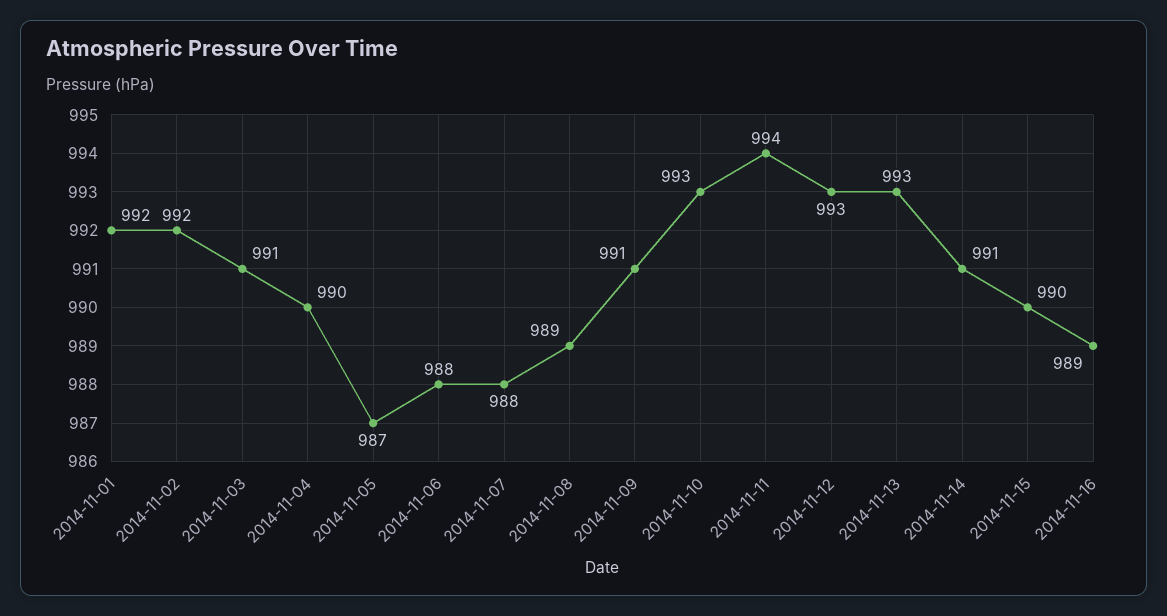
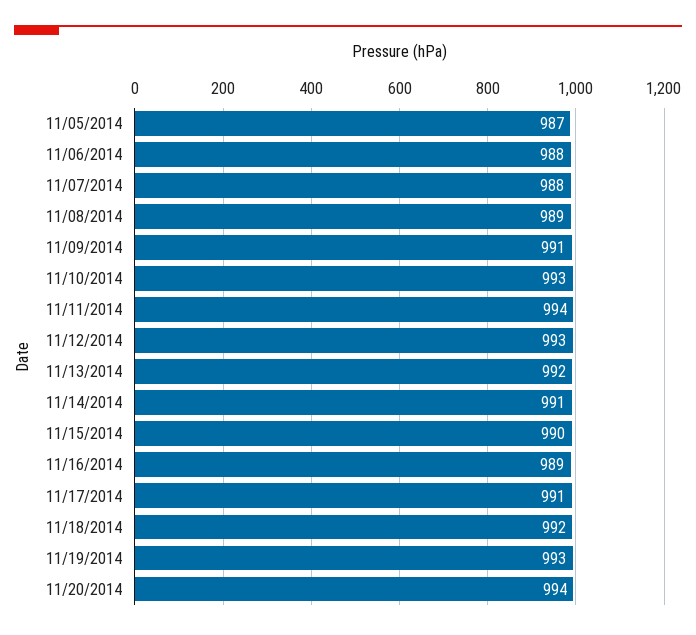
2014-11-01: 992 -> none
2014-11-02: 992 -> none
2014-11-03: 991 -> none
2014-11-04: 990 -> none
2014-11-13: 993 -> 992
11/17/2014: none -> 991
11/18/2014: none -> 992
11/19/2014: none -> 993
11/20/2014: none -> 994

